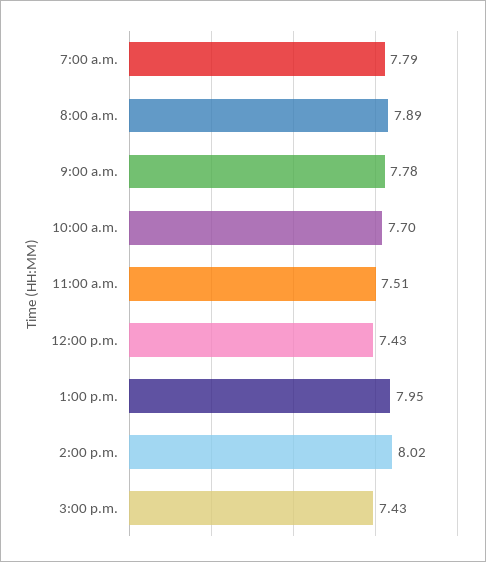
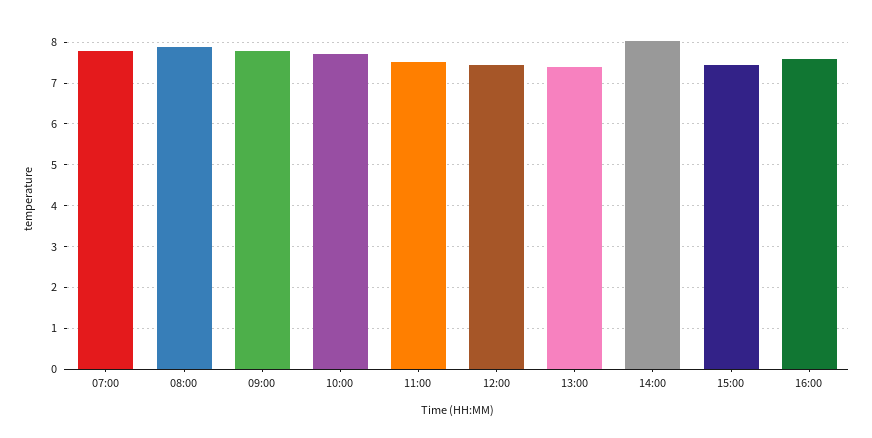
1:00 p.m.: 7.95 -> 7.4
16:00: none -> 7.6

